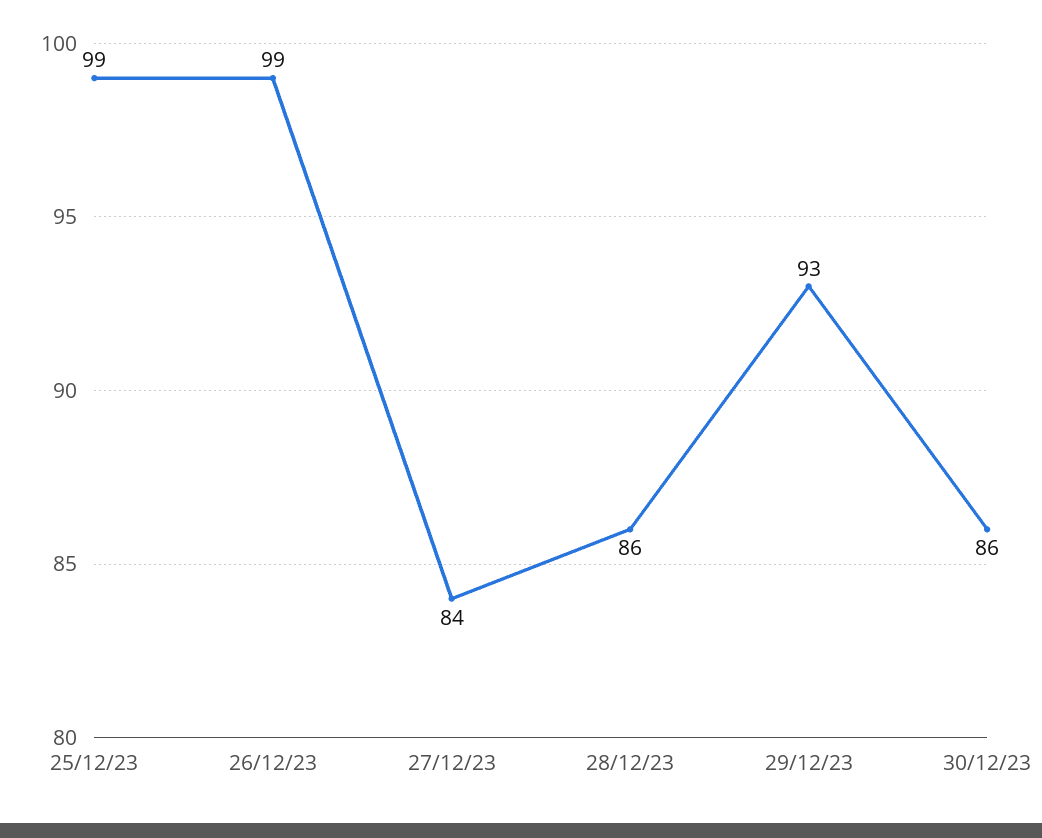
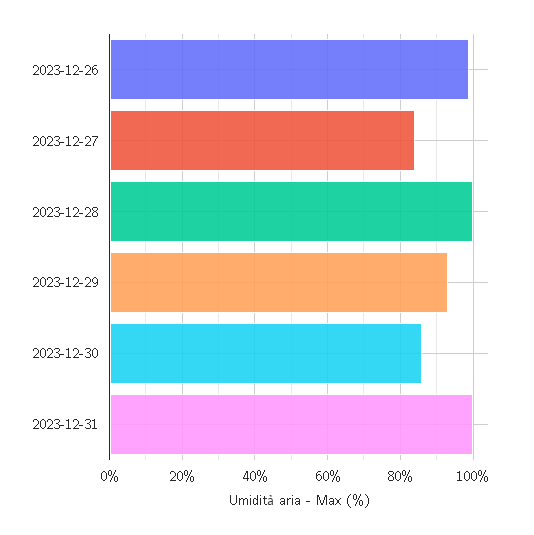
25/12/23: 99 -> none
28/12/23: 86 -> 100
2023-12-31: none -> 100

